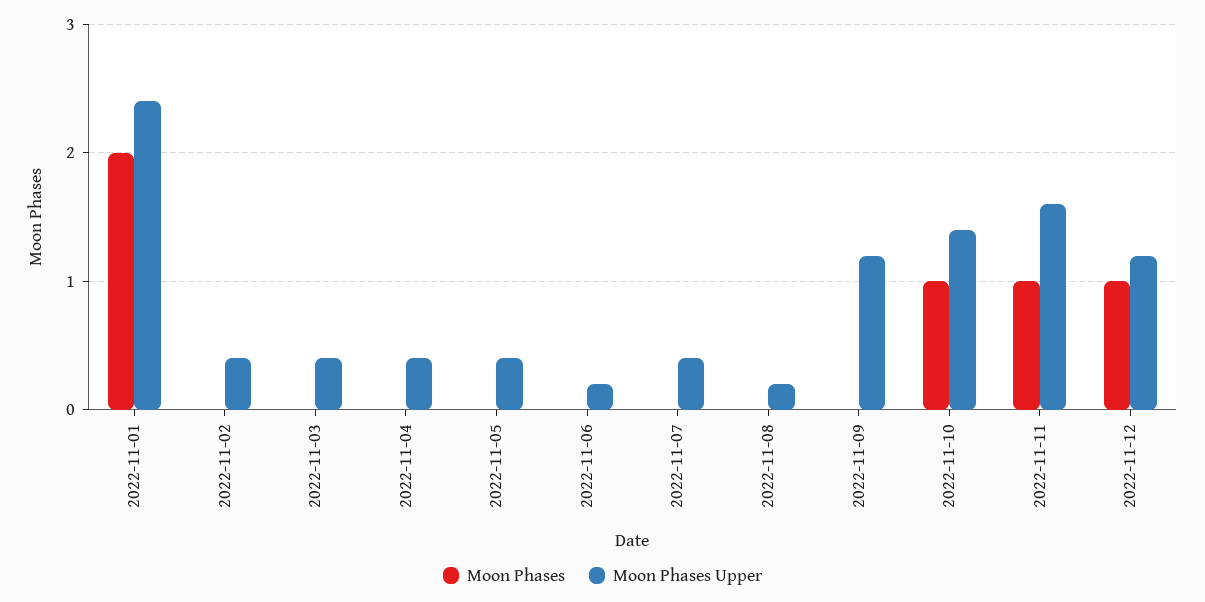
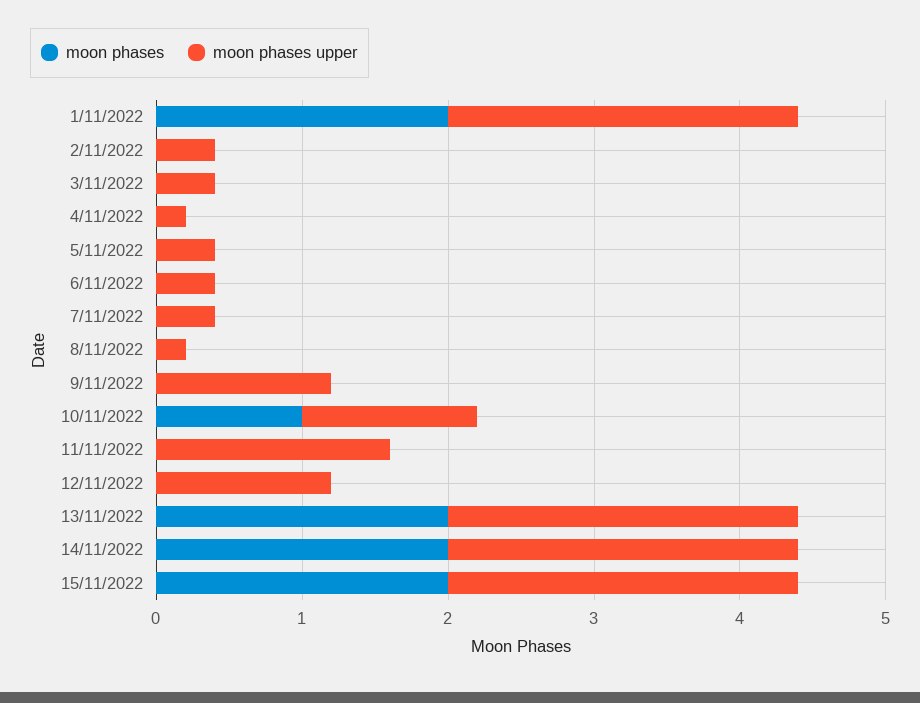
Moon Phases Upper, 2022-11-04: 0.4 -> 0.2
Moon Phases Upper, 2022-11-06: 0.2 -> 0.4
Moon Phases Upper, 2022-11-10: 1.4 -> 1.2
Moon Phases, 2022-11-11: 1 -> 0
Moon Phases, 2022-11-12: 1 -> 0
Moon Phases, 13/11/2022: none -> 2
Moon Phases Upper, 13/11/2022: none -> 2.4
Moon Phases, 14/11/2022: none -> 2
Moon Phases Upper, 14/11/2022: none -> 2.4
Moon Phases, 15/11/2022: none -> 2
Moon Phases Upper, 15/11/2022: none -> 2.4

